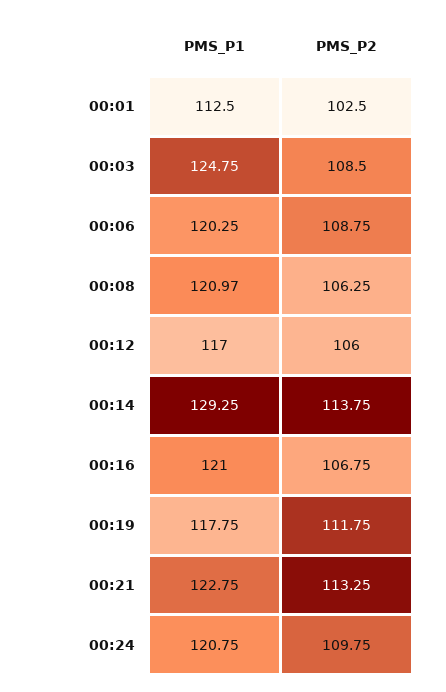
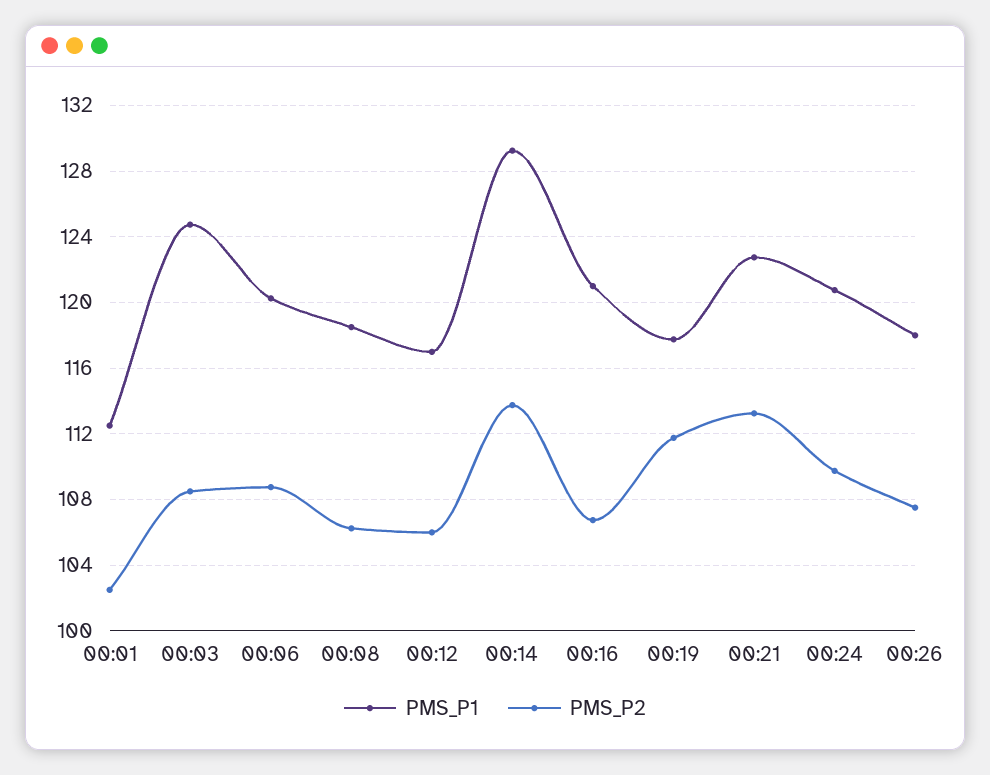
PMS_P1, 00:08: 120.97 -> 118.5
PMS_P1, 00:26: none -> 118
PMS_P2, 00:26: none -> 107.5

